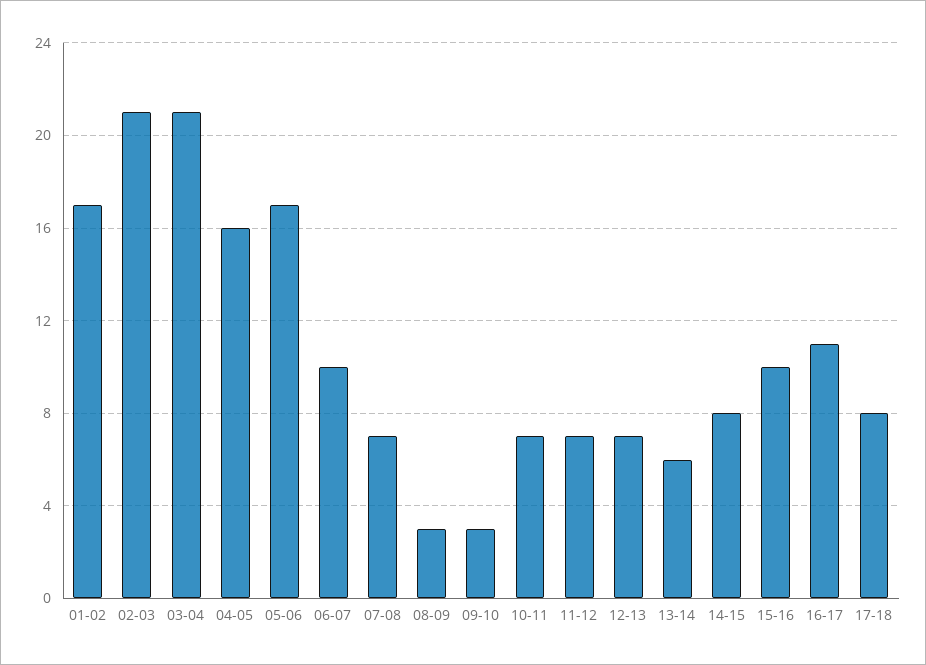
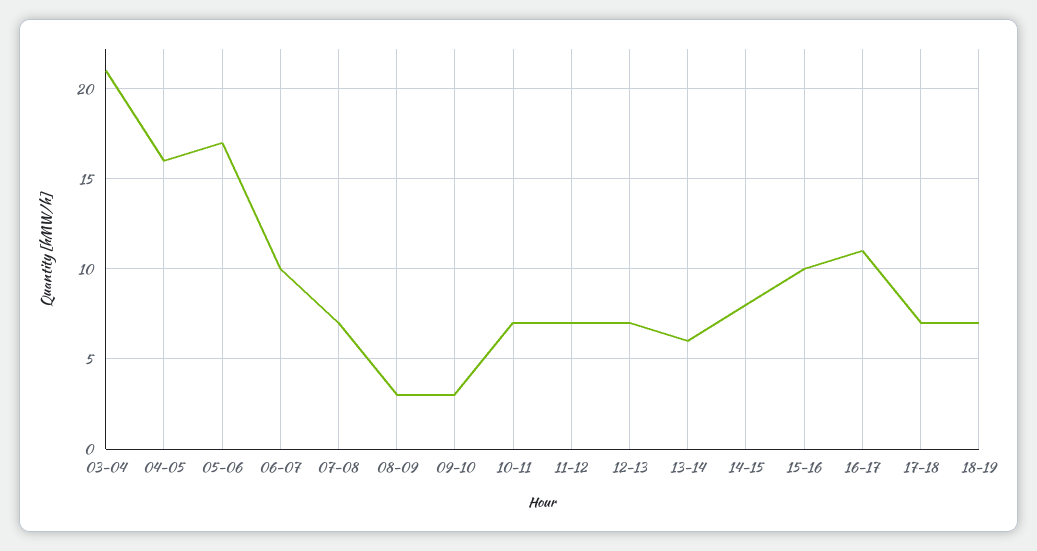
01-02: 17 -> none
02-03: 21 -> none
17-18: 8 -> 7
18-19: none -> 7

